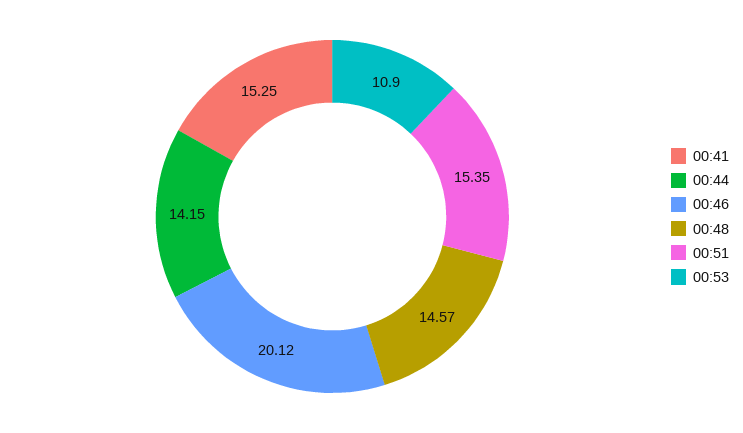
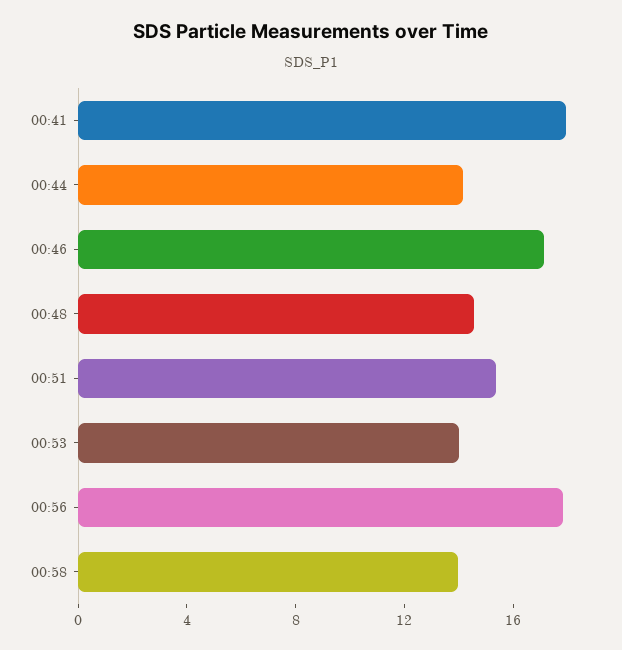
00:41: 15.25 -> 18
00:46: 20.12 -> 17
00:53: 10.9 -> 14
00:56: none -> 18
00:58: none -> 14

